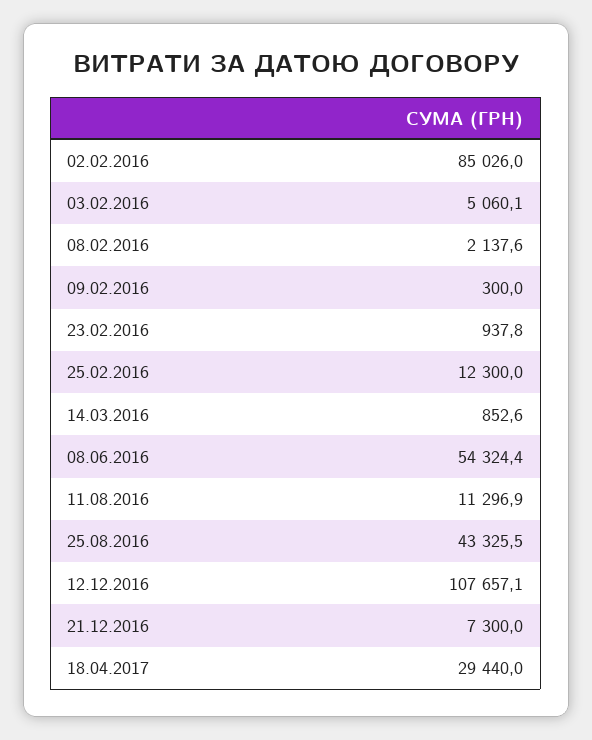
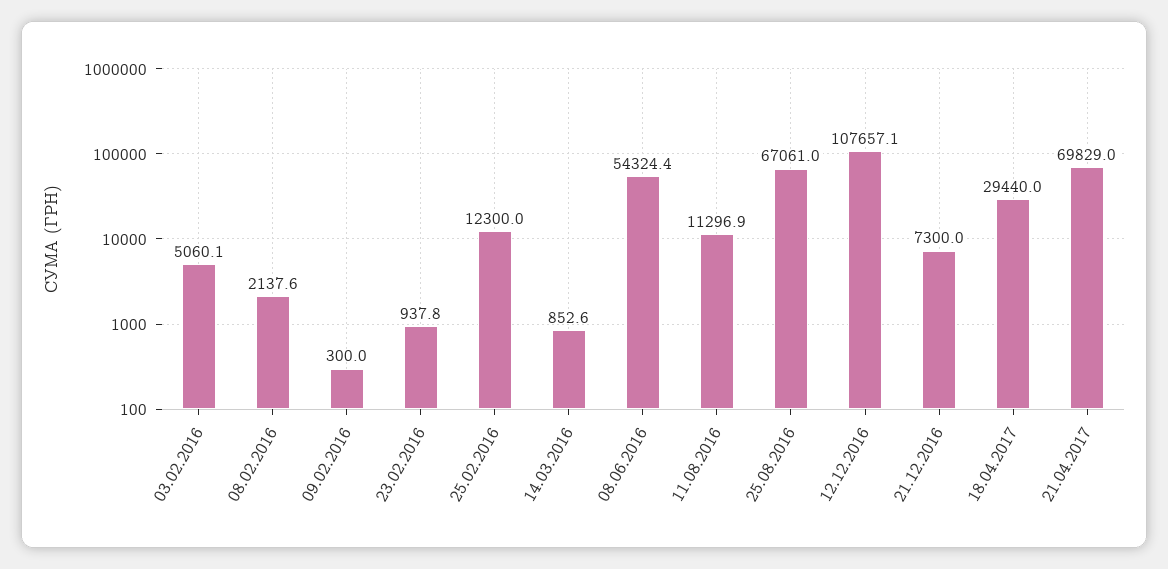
02.02.2016: 85026 -> none
25.08.2016: 43325.5 -> 67061
21.04.2017: none -> 69829

